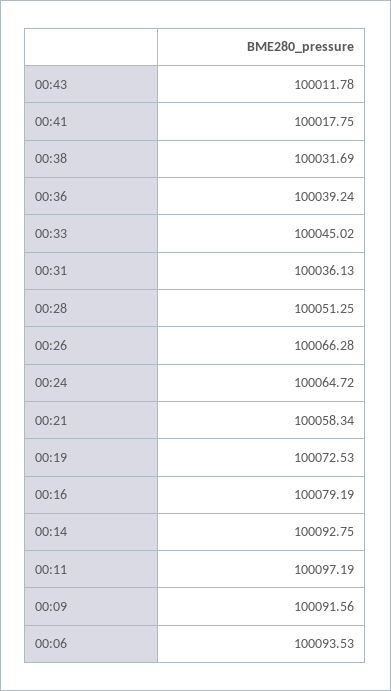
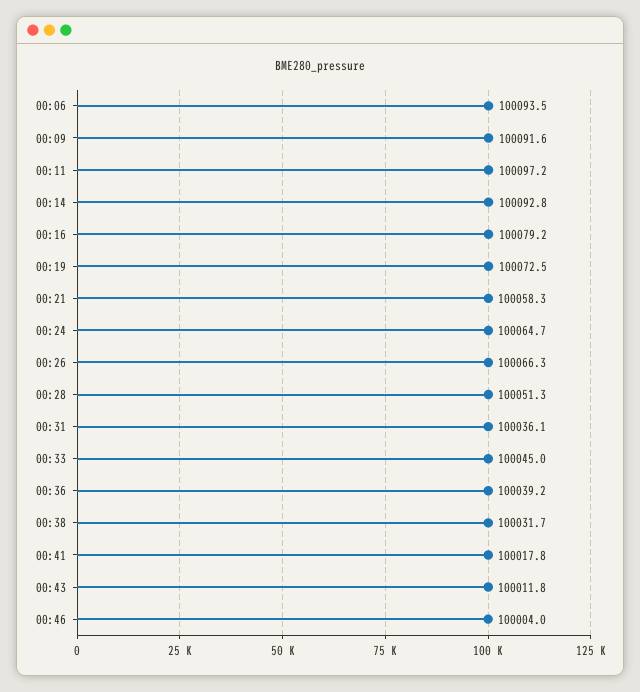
00:46: none -> 100004

